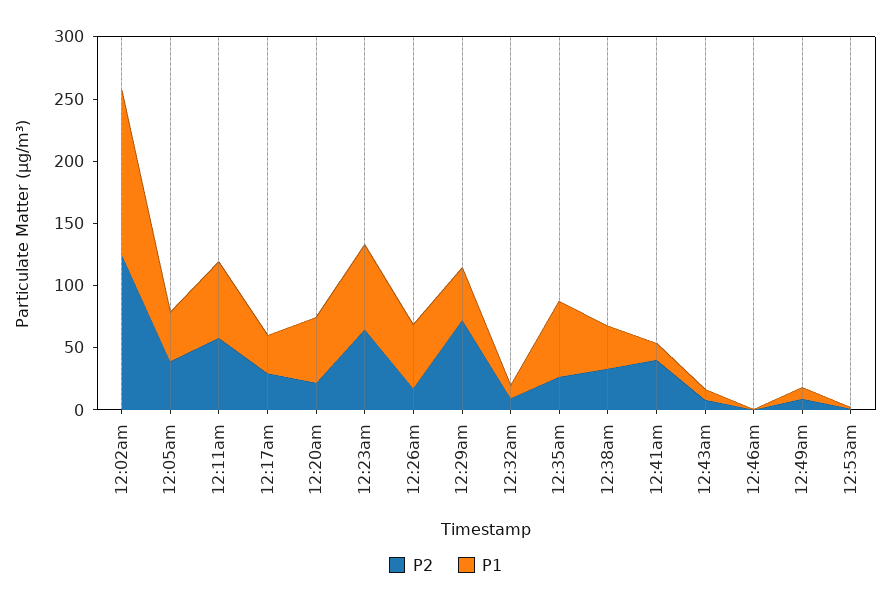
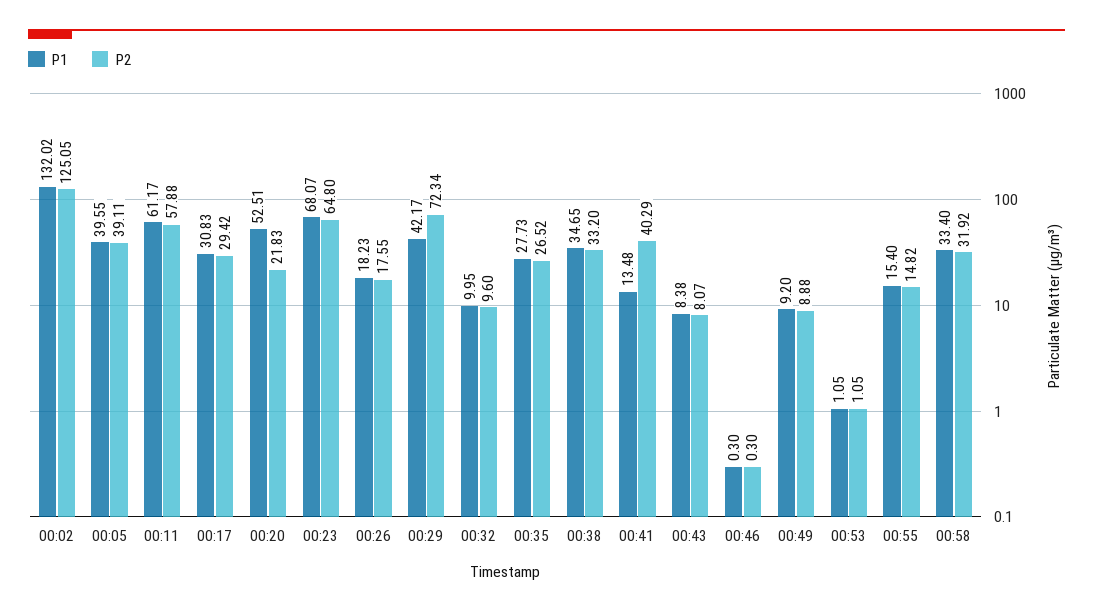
P1, 12:26am: 50 -> 18.23
P1, 12:35am: 60 -> 27.73
P1, 00:55: none -> 15.4
P2, 00:55: none -> 14.82
P1, 00:58: none -> 33.4
P2, 00:58: none -> 31.92

